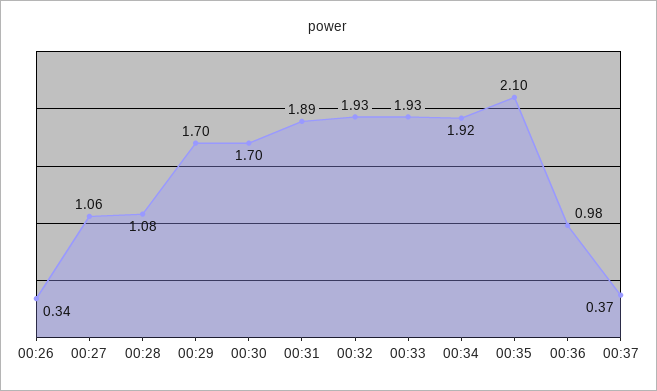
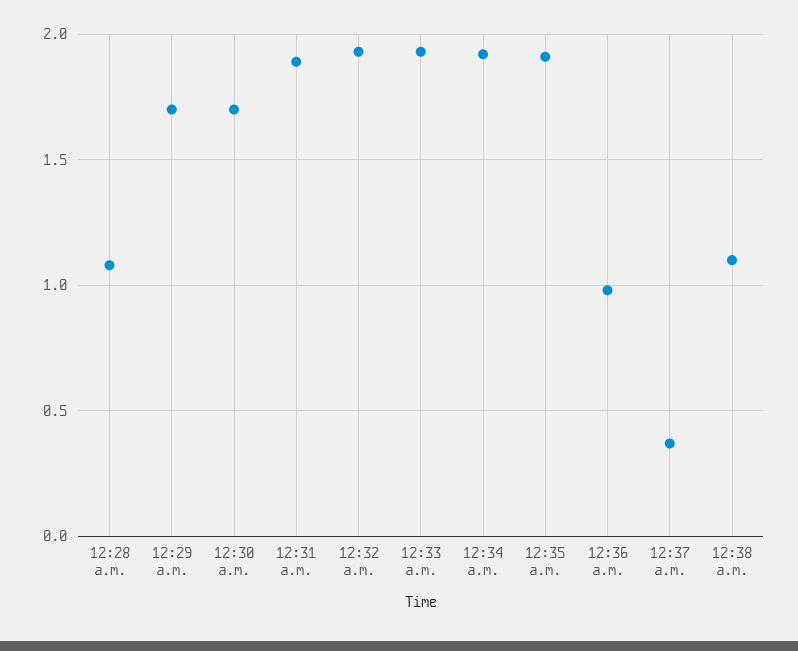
00:26: 0.34 -> none
00:27: 1.06 -> none
00:35: 2.1 -> 1.9
12:38 a.m.: none -> 1.1

